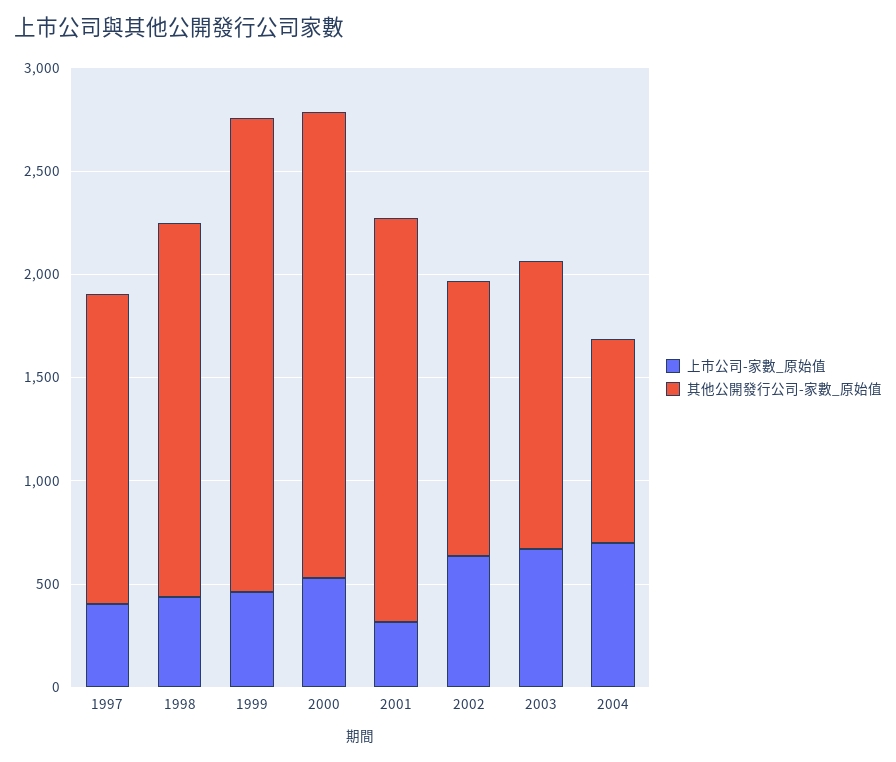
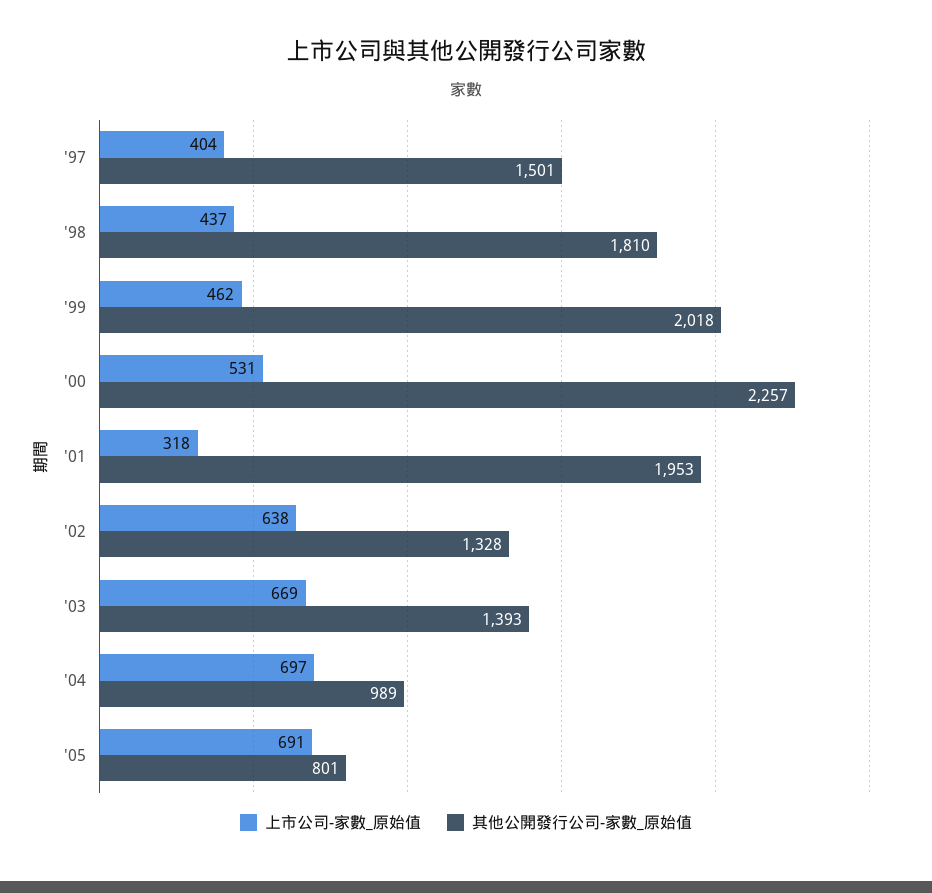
其他公開發行公司-家數_原始值, 1999: 2300 -> 2018
上市公司-家數_原始值, '05: none -> 691
其他公開發行公司-家數_原始值, '05: none -> 801

